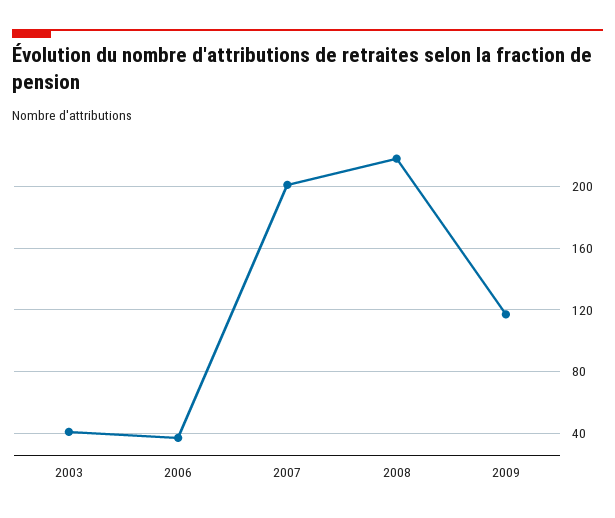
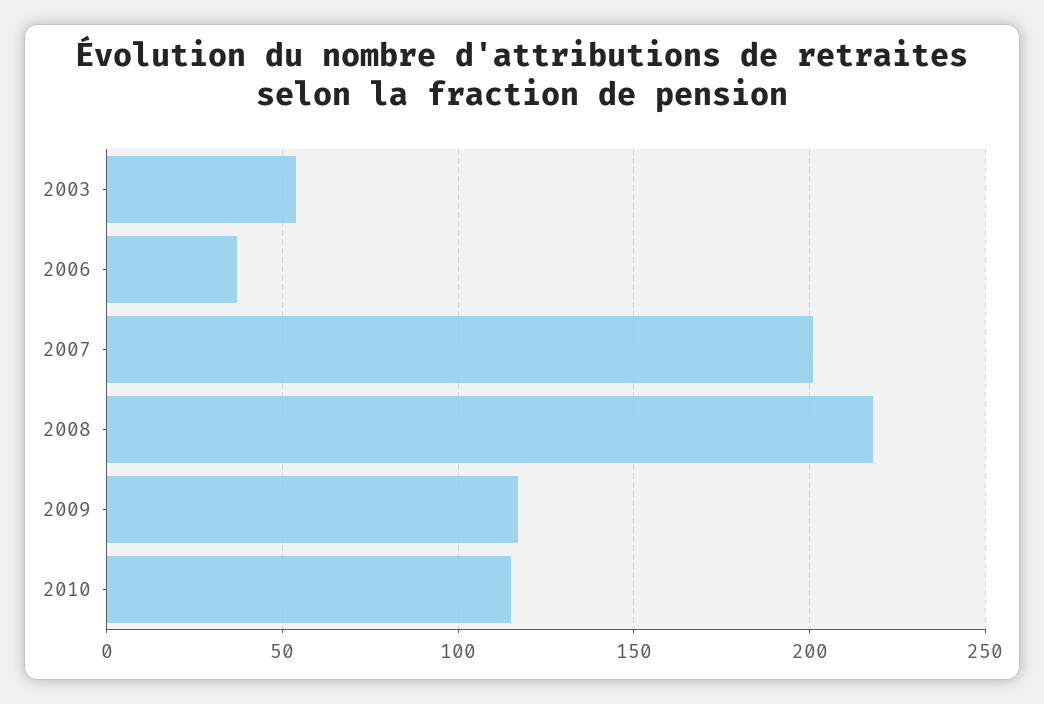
2003: 40 -> 55
2010: none -> 115

